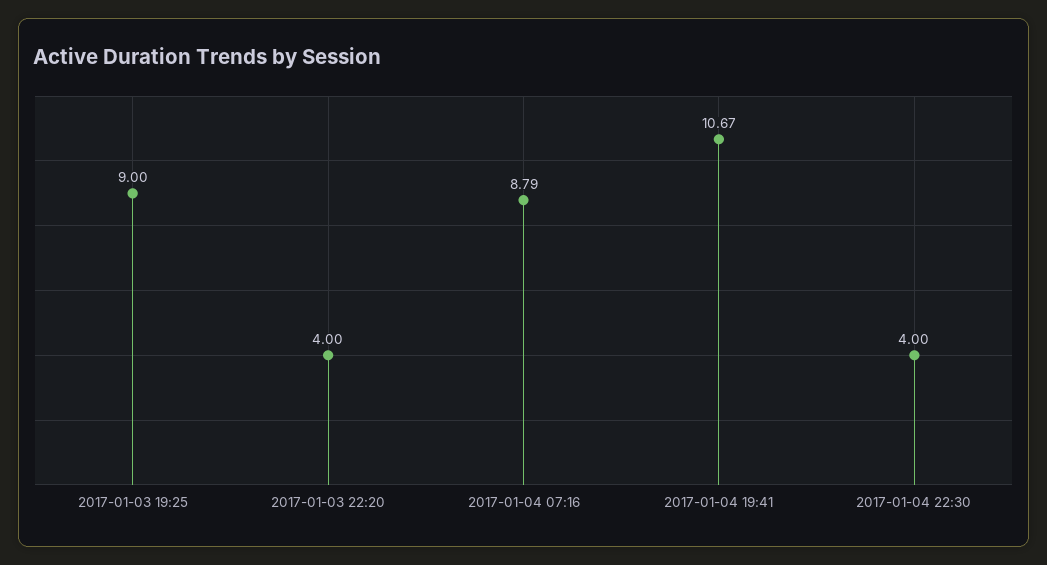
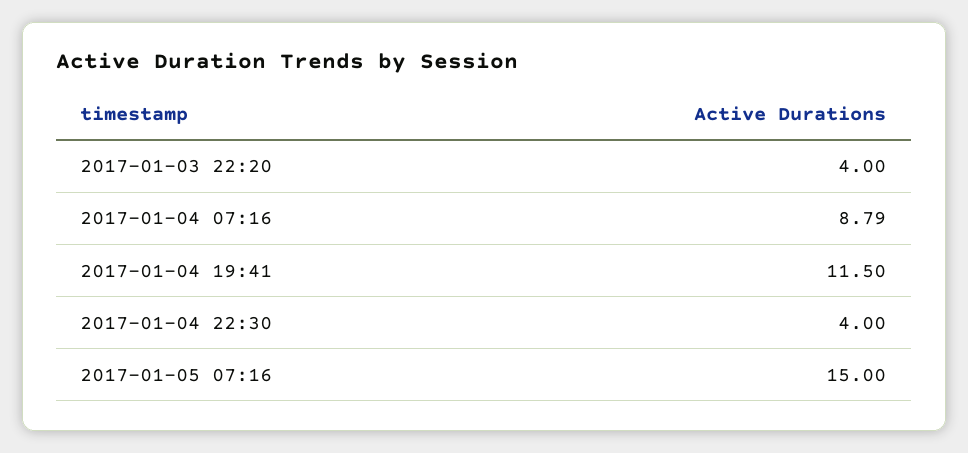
2017-01-03 19:25: 9 -> none
2017-01-04 19:41: 10.67 -> 11.5
2017-01-05 07:16: none -> 15

